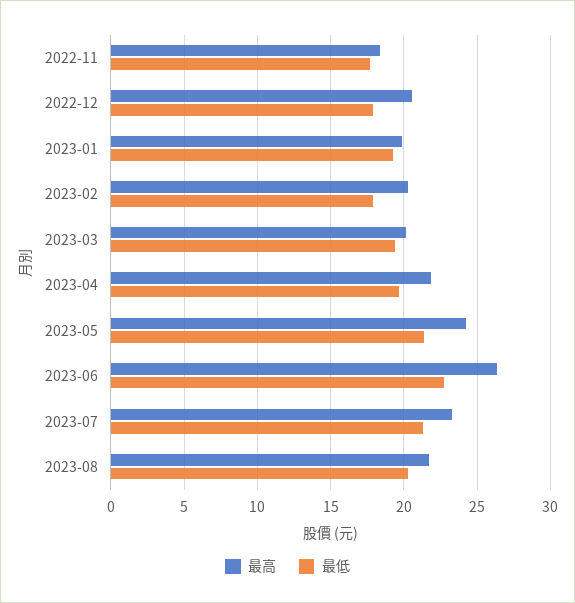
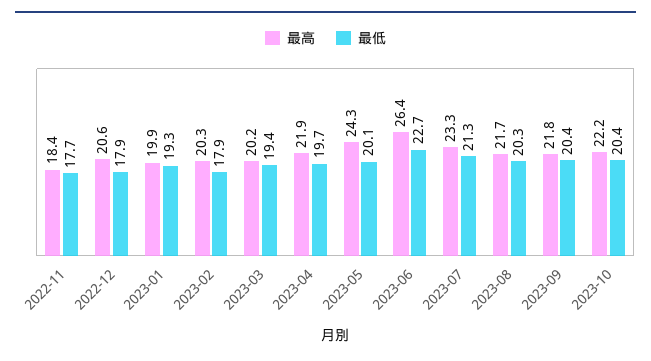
最低, 2023-05: 21.5 -> 20.1
最高, 2023-09: none -> 21.8
最低, 2023-09: none -> 20.4
最高, 2023-10: none -> 22.2
最低, 2023-10: none -> 20.4

